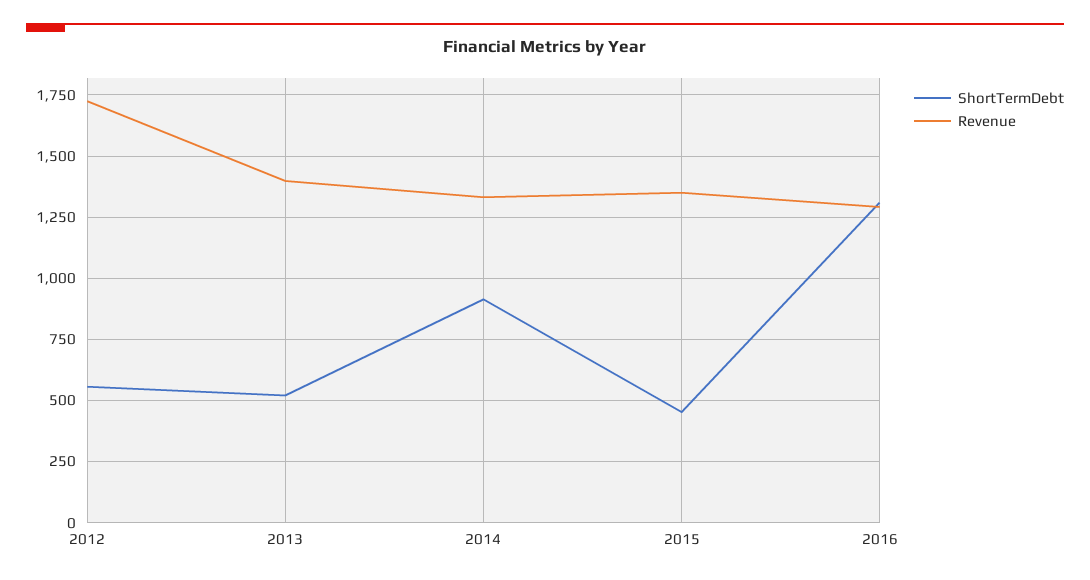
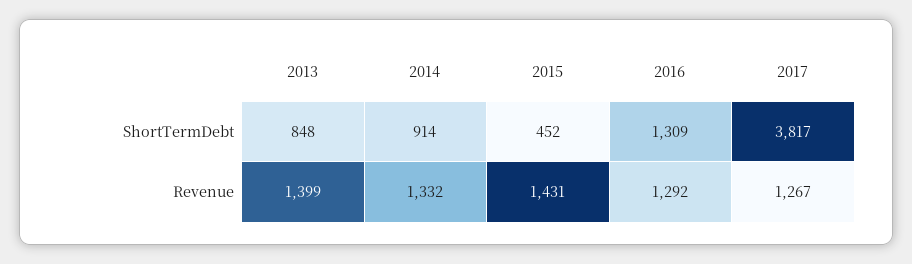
ShortTermDebt, 2012: 550 -> none
Revenue, 2012: 1725 -> none
ShortTermDebt, 2013: 525 -> 848
Revenue, 2015: 1350 -> 1431
ShortTermDebt, 2017: none -> 3817
Revenue, 2017: none -> 1267

